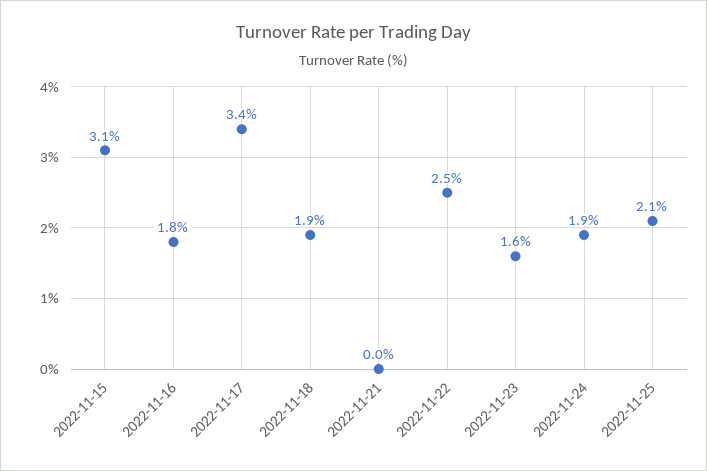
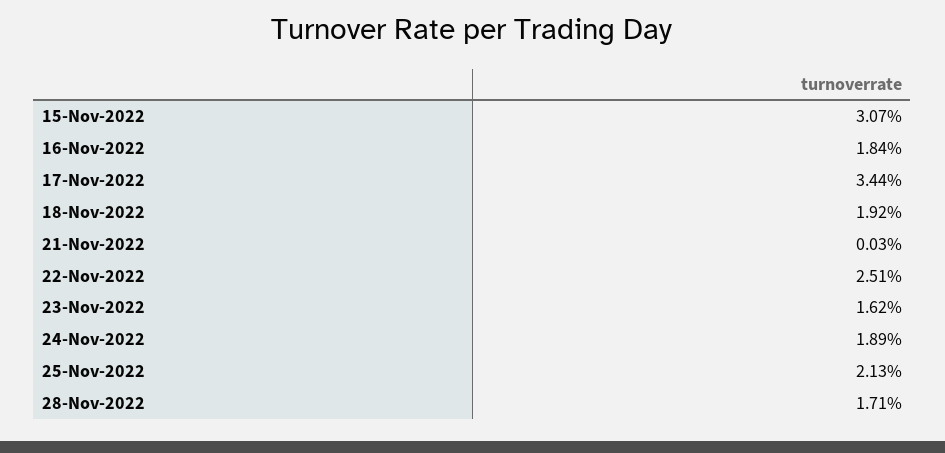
28-Nov-2022: none -> 1.71

